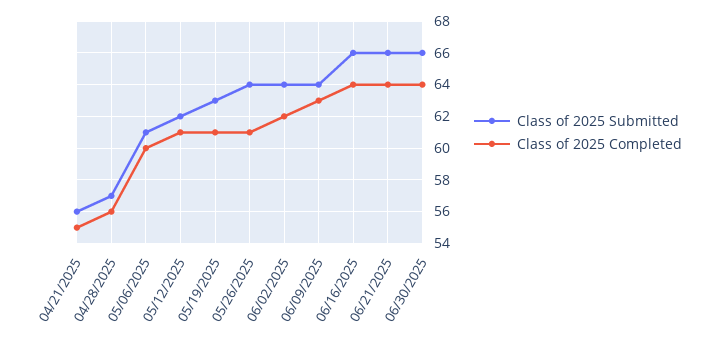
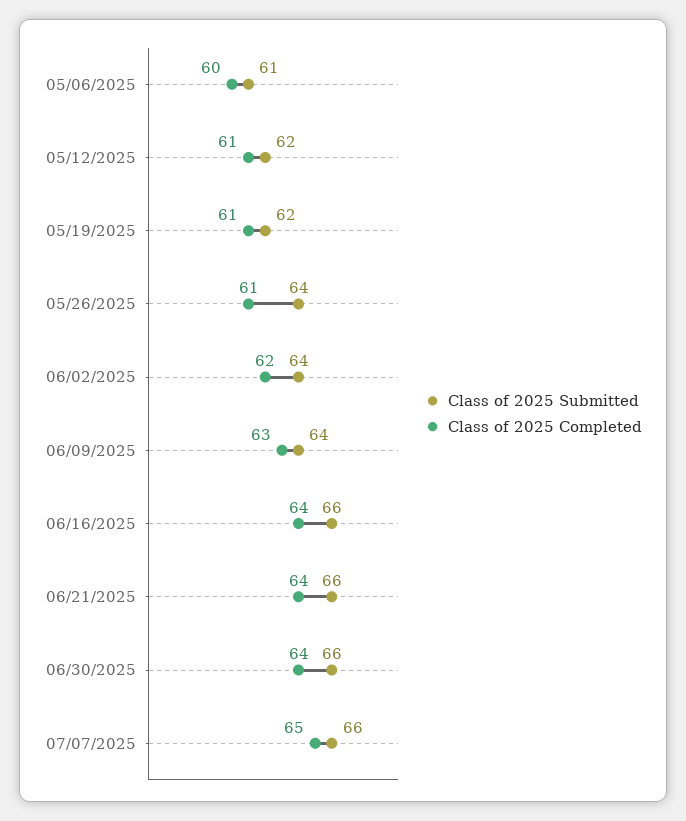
Class of 2025 Submitted, 04/21/2025: 56 -> none
Class of 2025 Completed, 04/21/2025: 55 -> none
Class of 2025 Submitted, 04/28/2025: 57 -> none
Class of 2025 Completed, 04/28/2025: 56 -> none
Class of 2025 Submitted, 05/19/2025: 63 -> 62
Class of 2025 Submitted, 07/07/2025: none -> 66
Class of 2025 Completed, 07/07/2025: none -> 65

